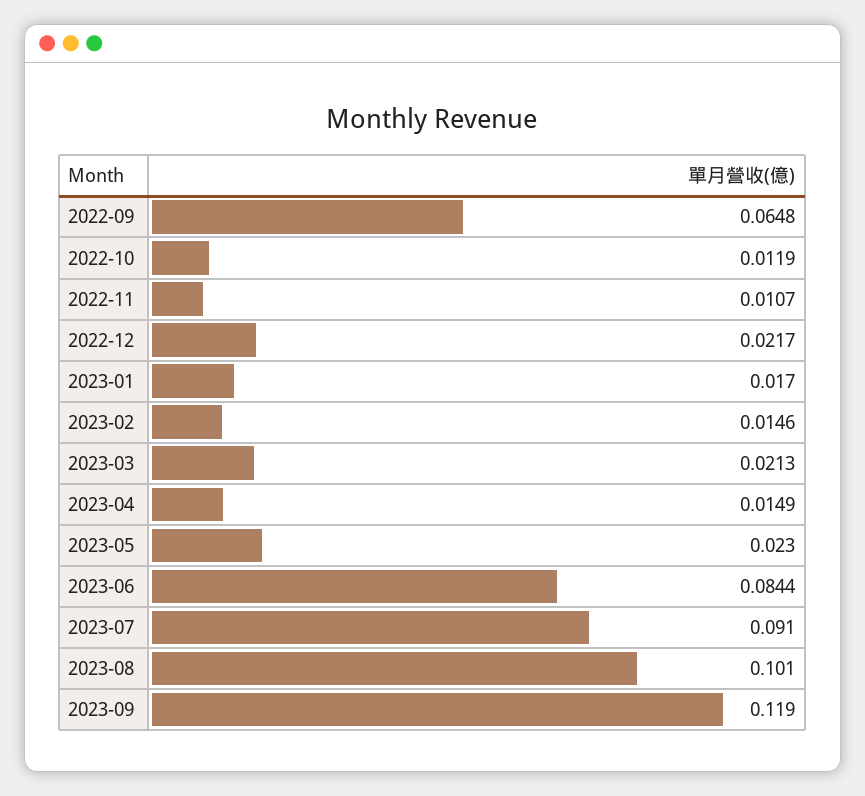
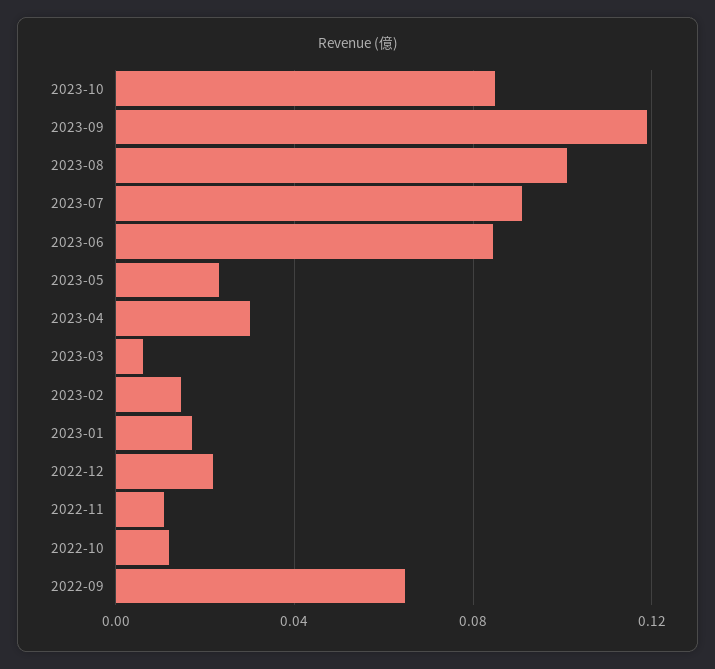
2023-03: 0.0213 -> 0.005
2023-04: 0.0149 -> 0.03
2023-10: none -> 0.085

